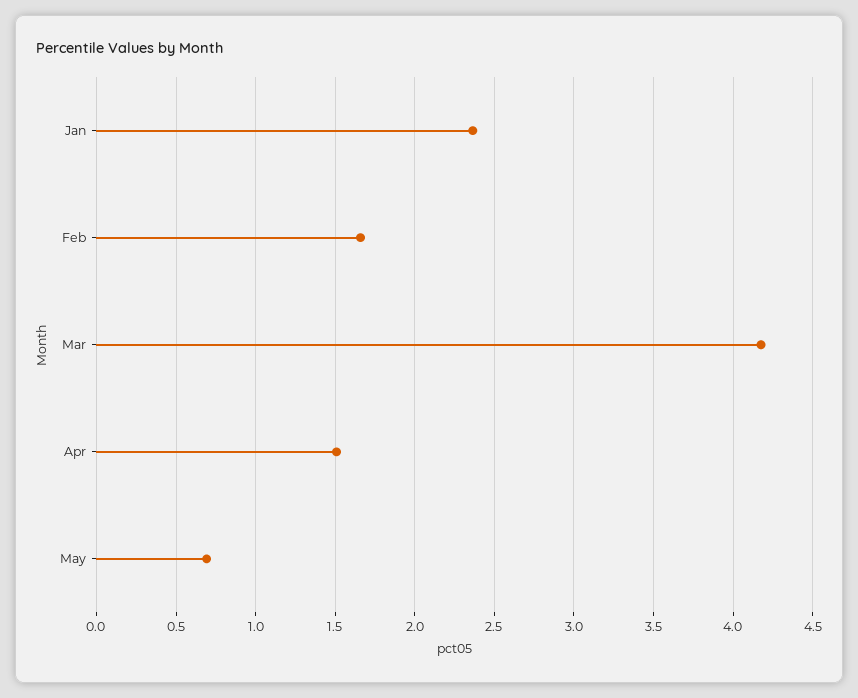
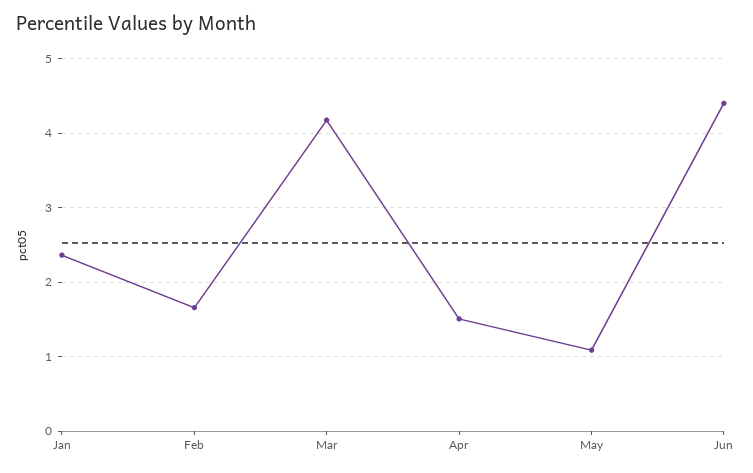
May: 0.7 -> 1.1
Jun: none -> 4.4

